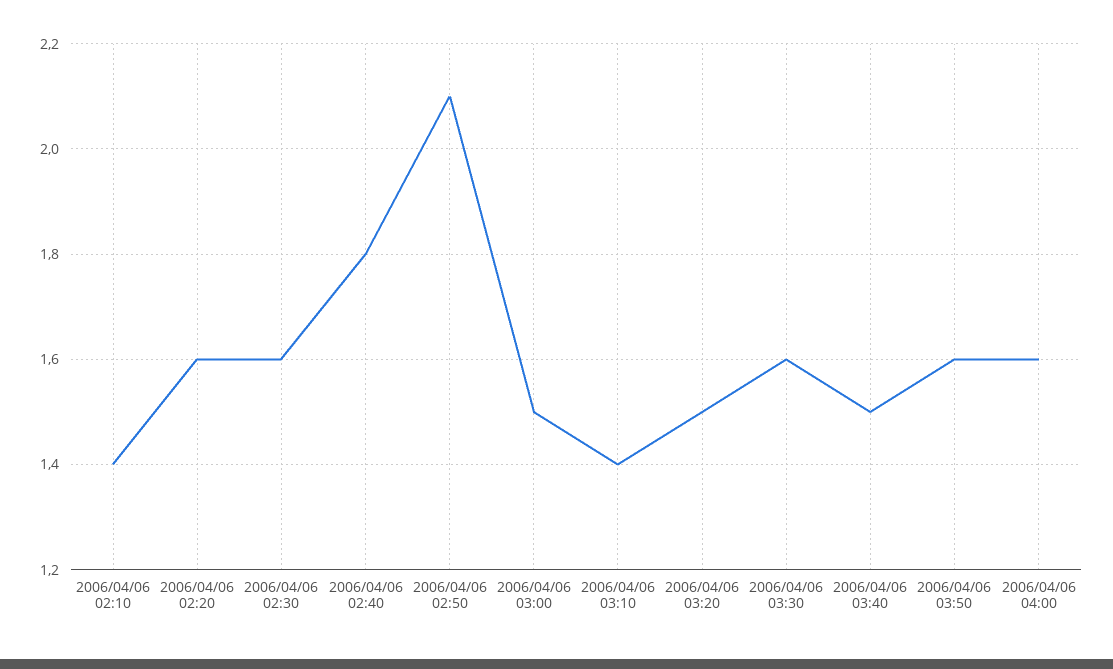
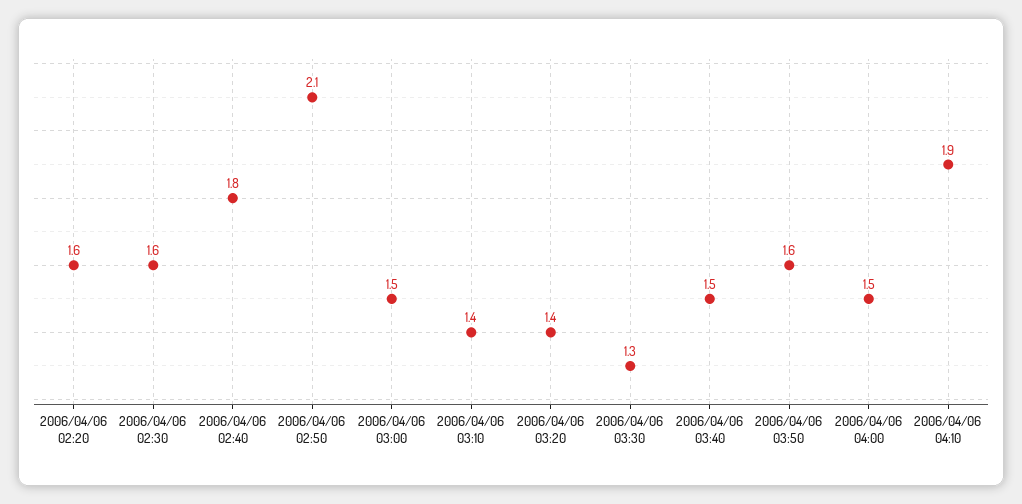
2006/04/06 02:10: 1.4 -> none
2006/04/06 03:20: 1.5 -> 1.4
2006/04/06 03:30: 1.6 -> 1.3
2006/04/06 04:00: 1.6 -> 1.5
2006/04/06 04:10: none -> 1.9

